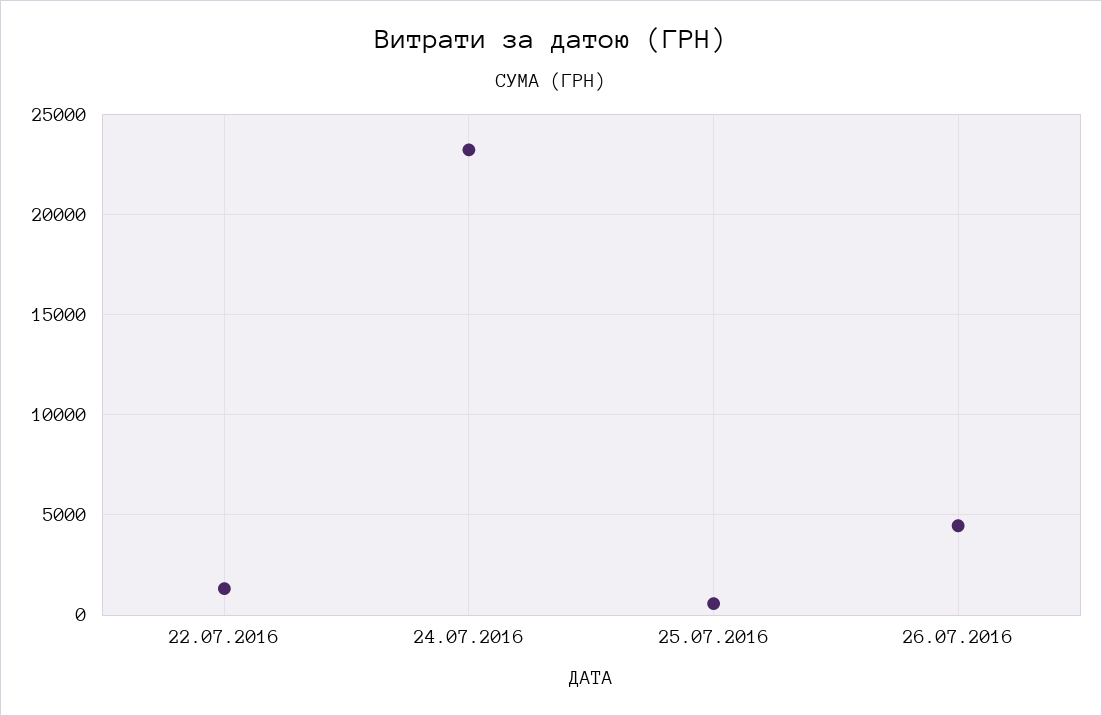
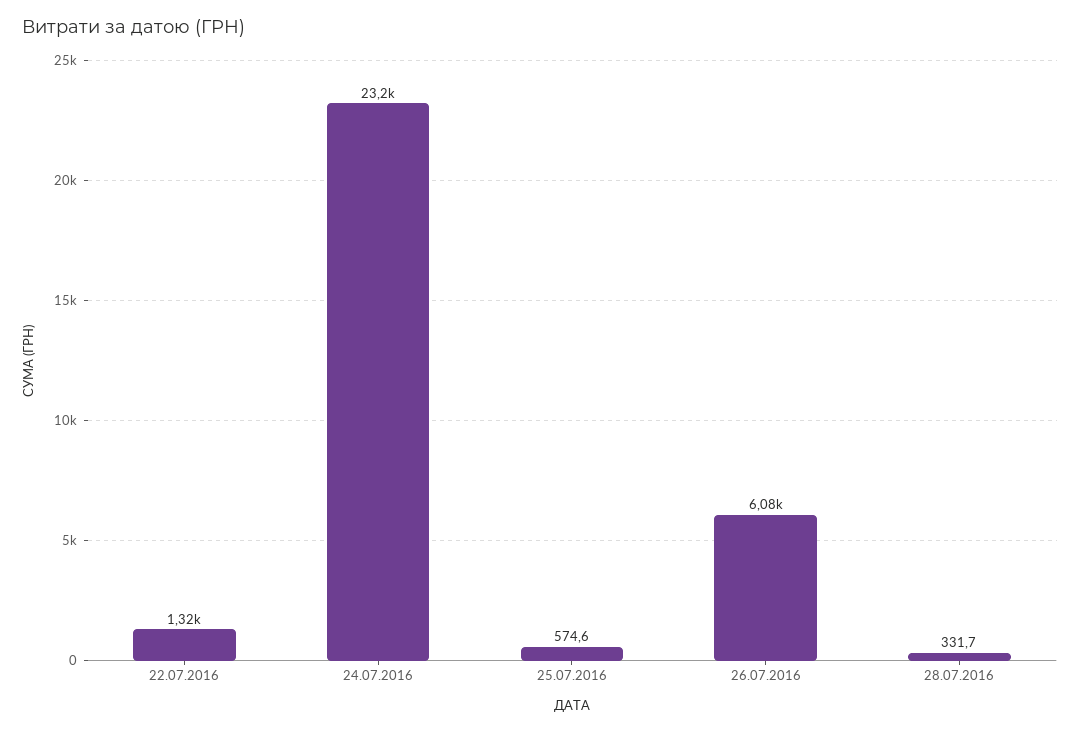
26.07.2016: 4500 -> 6080
28.07.2016: none -> 331.7

